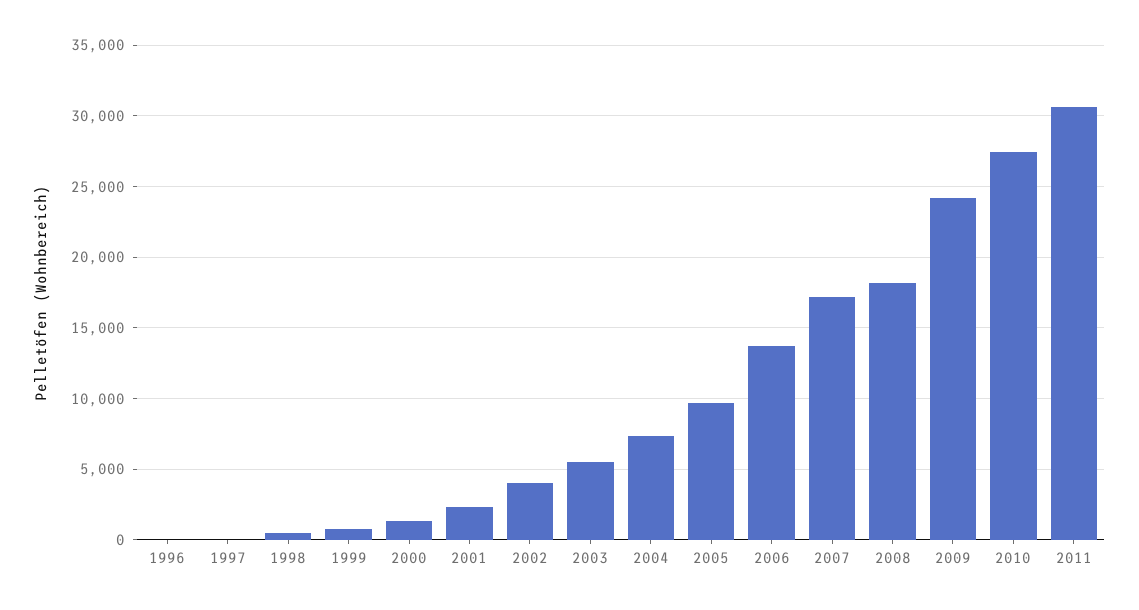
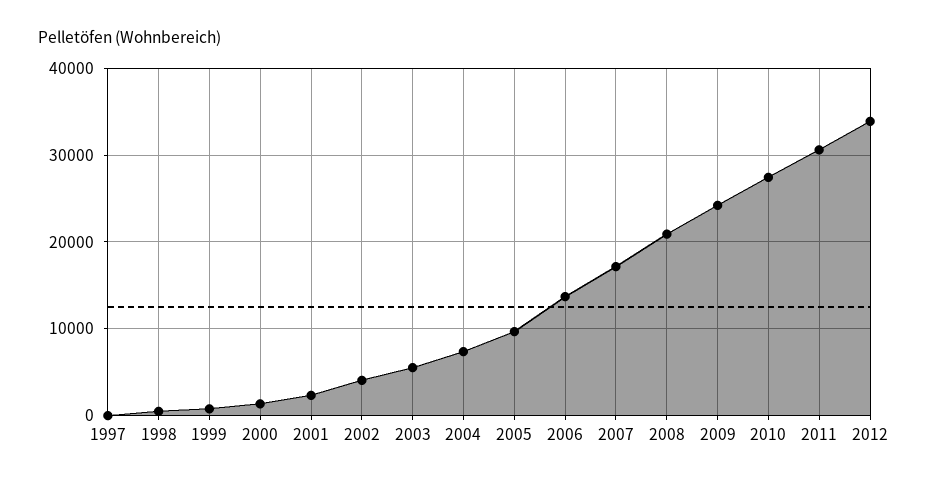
1996: 0 -> none
2008: 18000 -> 21000
2012: none -> 34000

